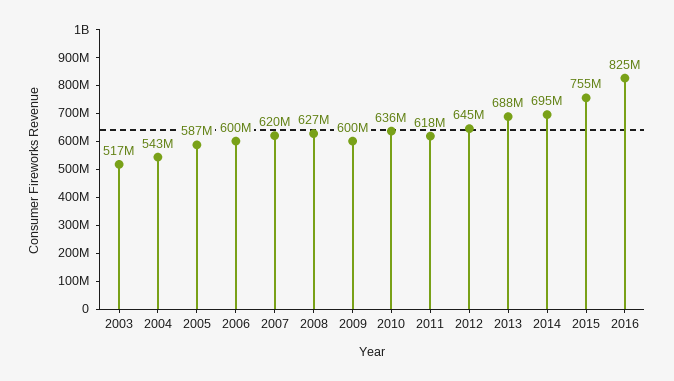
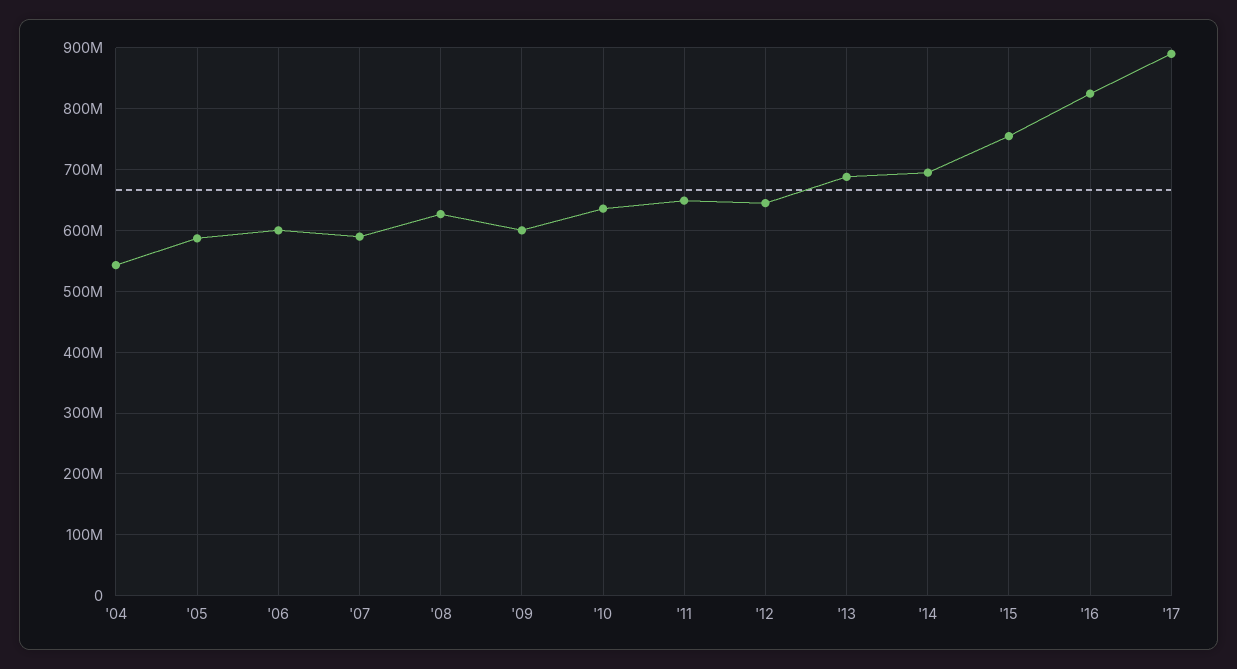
2003: 517000000 -> none
2007: 620000000 -> 590000000
2011: 618000000 -> 650000000
'17: none -> 890000000

